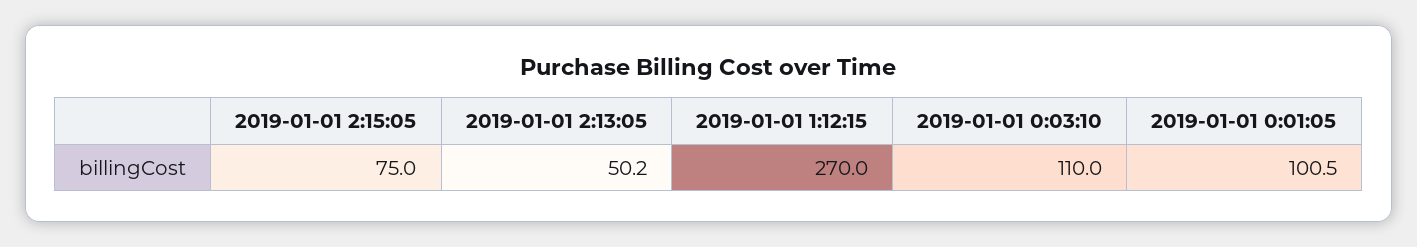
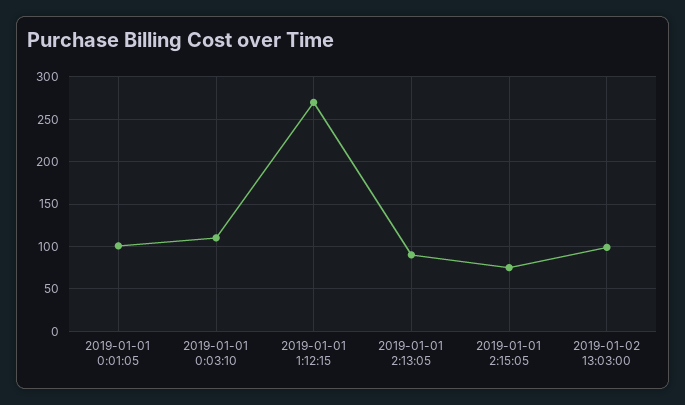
2019-01-01 2:13:05: 50.2 -> 90
2019-01-02 13:03:00: none -> 100

